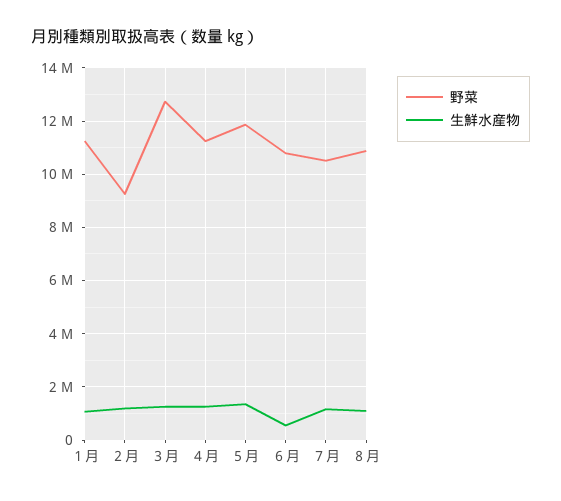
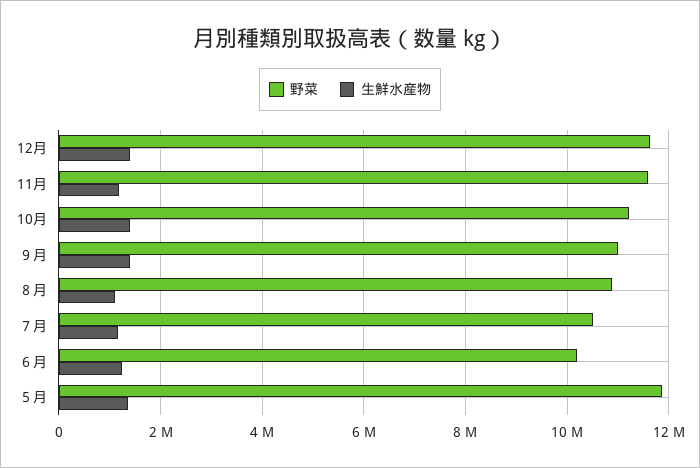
野菜, １月: 11250000 -> none
生鮮水産物, １月: 1000000 -> none
野菜, ２月: 9250000 -> none
生鮮水産物, ２月: 1250000 -> none
野菜, ３月: 12750000 -> none
生鮮水産物, ３月: 1250000 -> none
野菜, ４月: 11250000 -> none
生鮮水産物, ４月: 1250000 -> none
野菜, ６月: 10750000 -> 10200000
生鮮水産物, ６月: 500000 -> 1200000
野菜, 12月: none -> 11600000
生鮮水産物, 12月: none -> 1400000
野菜, 11月: none -> 11600000
生鮮水産物, 11月: none -> 1200000
野菜, 10月: none -> 11200000
生鮮水産物, 10月: none -> 1400000
野菜, ９月: none -> 11000000
生鮮水産物, ９月: none -> 1400000

